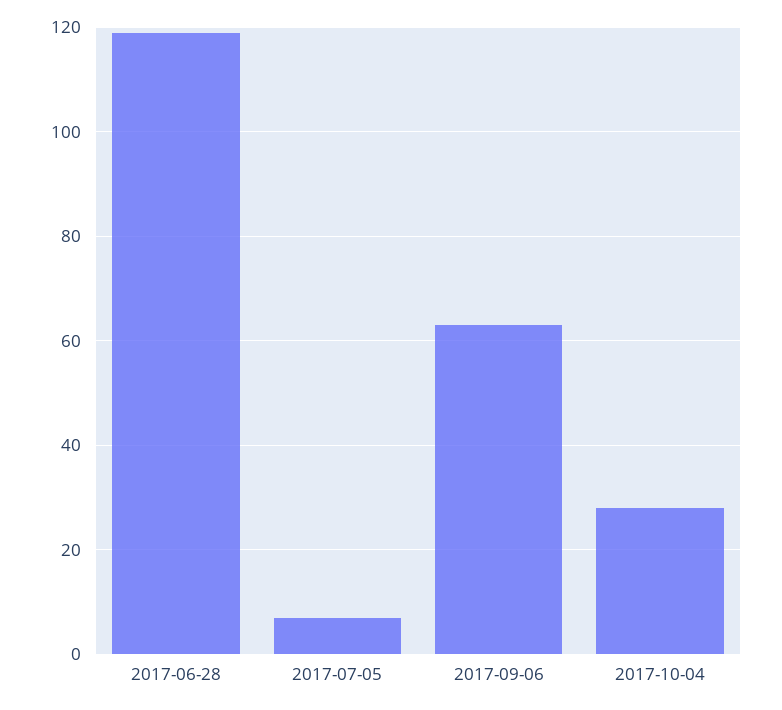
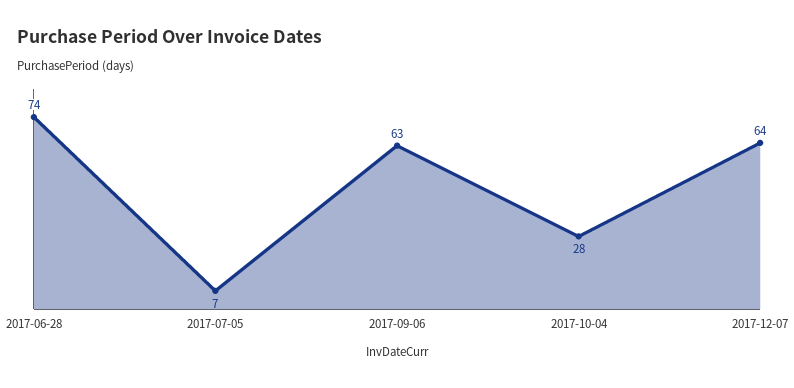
2017-06-28: 120 -> 74
2017-12-07: none -> 64

